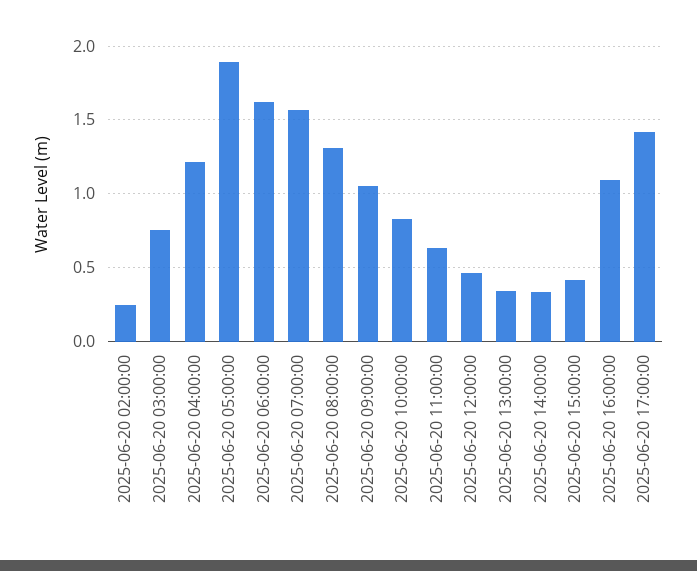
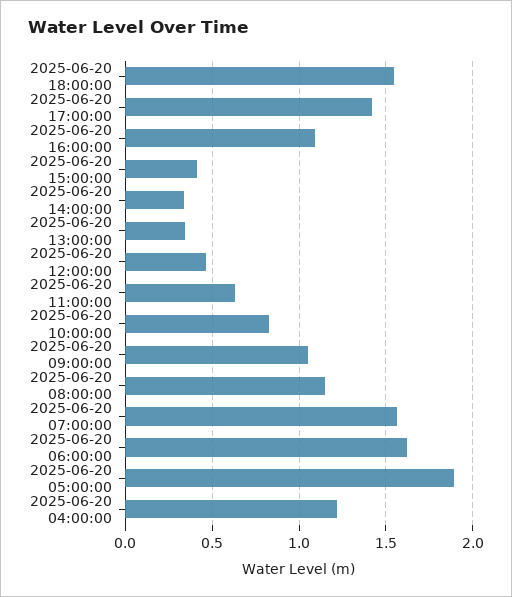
2025-06-20 02:00:00: 0.25 -> none
2025-06-20 03:00:00: 0.75 -> none
2025-06-20 08:00:00: 1.3 -> 1.15
2025-06-20 18:00:00: none -> 1.55

